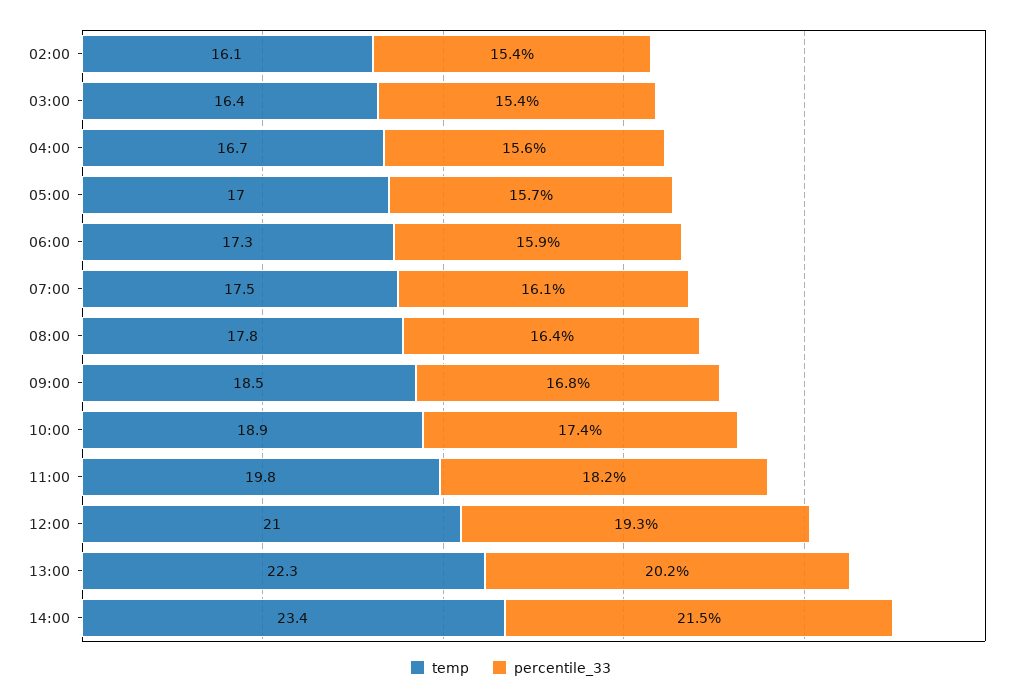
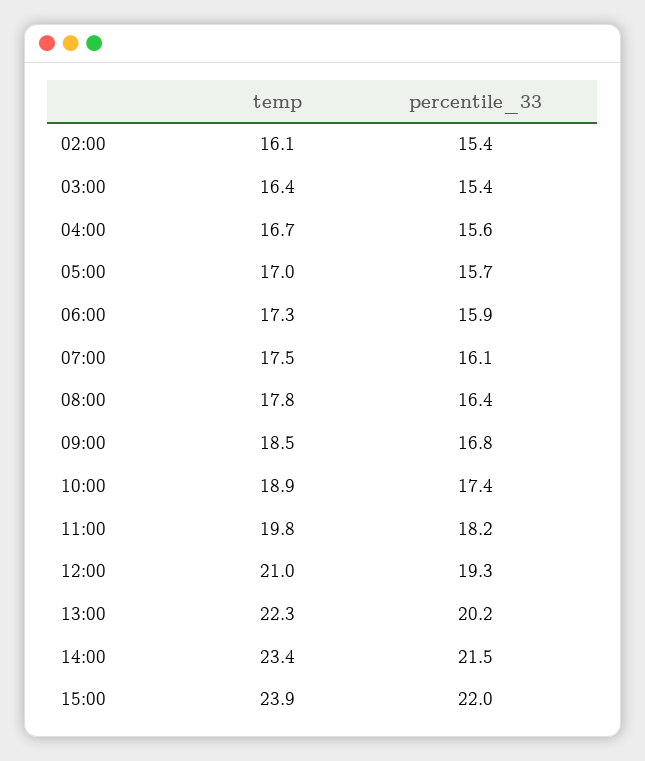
temp, 15:00: none -> 23.9
percentile_33, 15:00: none -> 22

